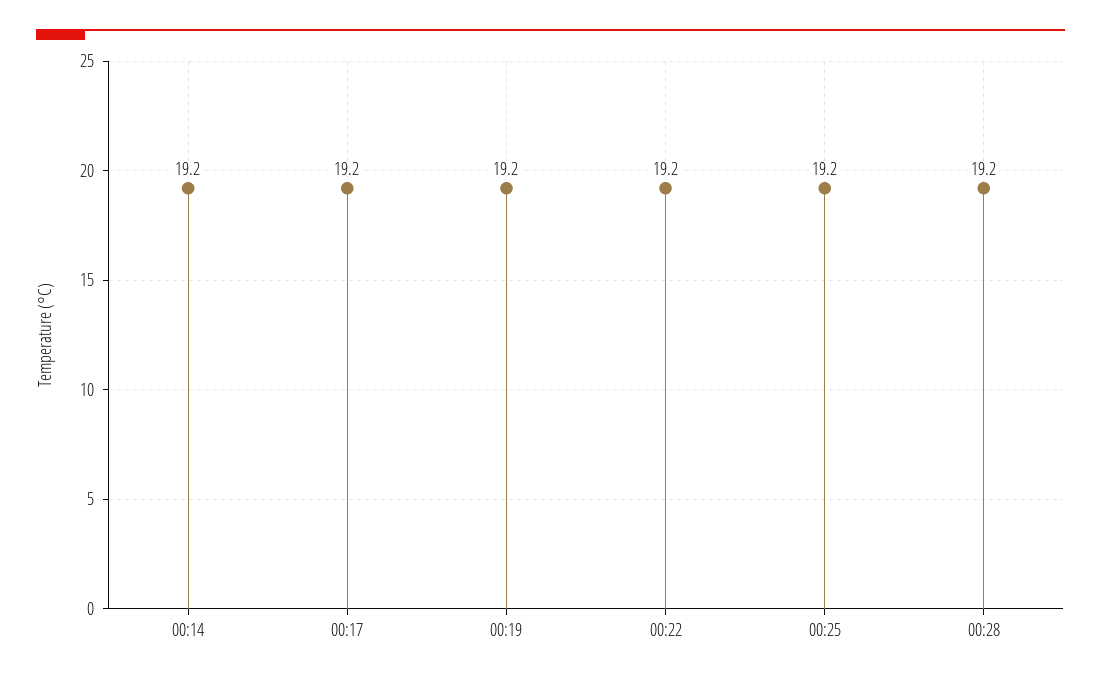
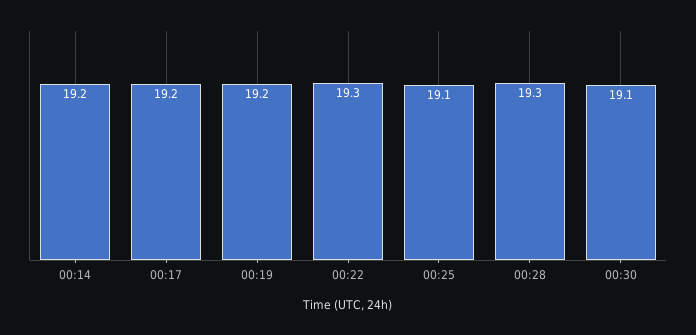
00:22: 19.2 -> 19.3
00:25: 19.2 -> 19.1
00:28: 19.2 -> 19.3
00:30: none -> 19.1

